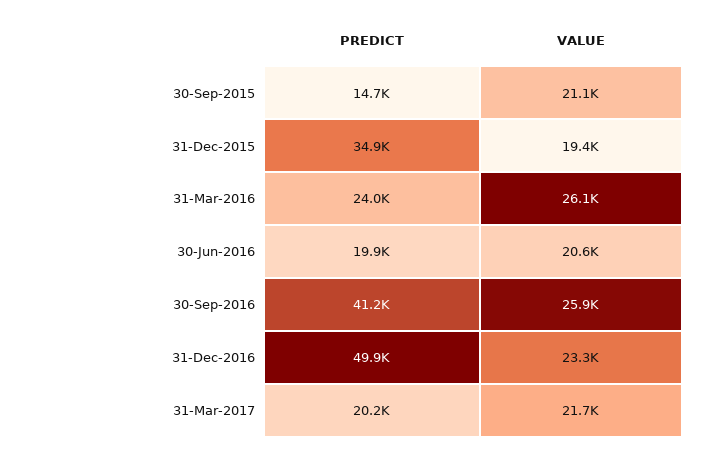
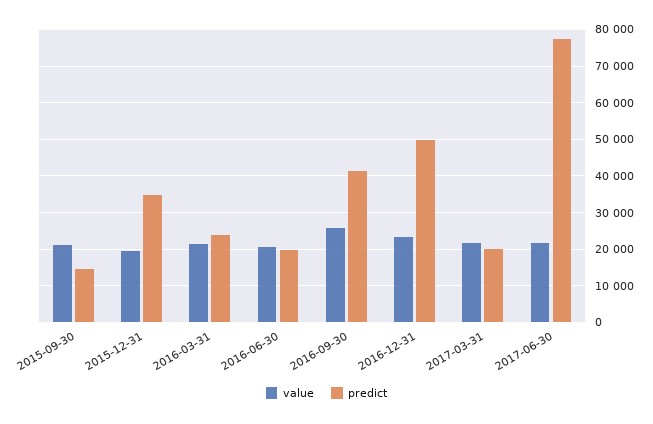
VALUE, 31-Mar-2016: 26100 -> 22000
VALUE, 2017-06-30: none -> 22000
PREDICT, 2017-06-30: none -> 78000

